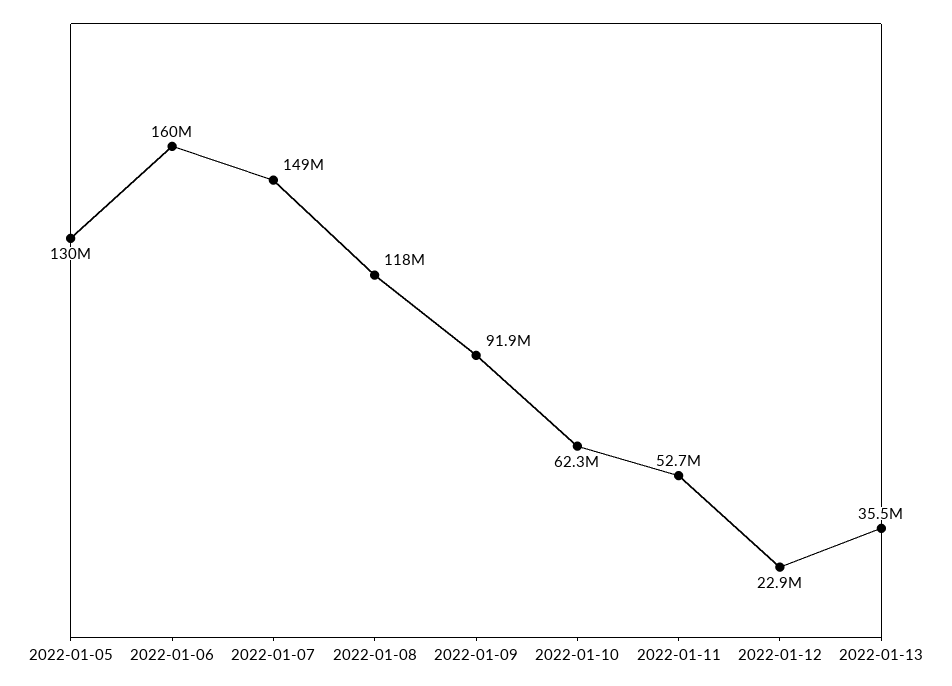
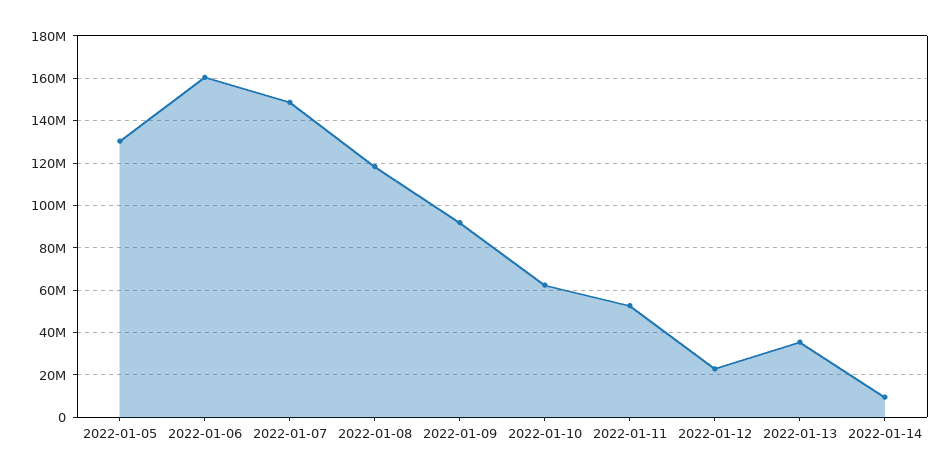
2022-01-14: none -> 10000000

